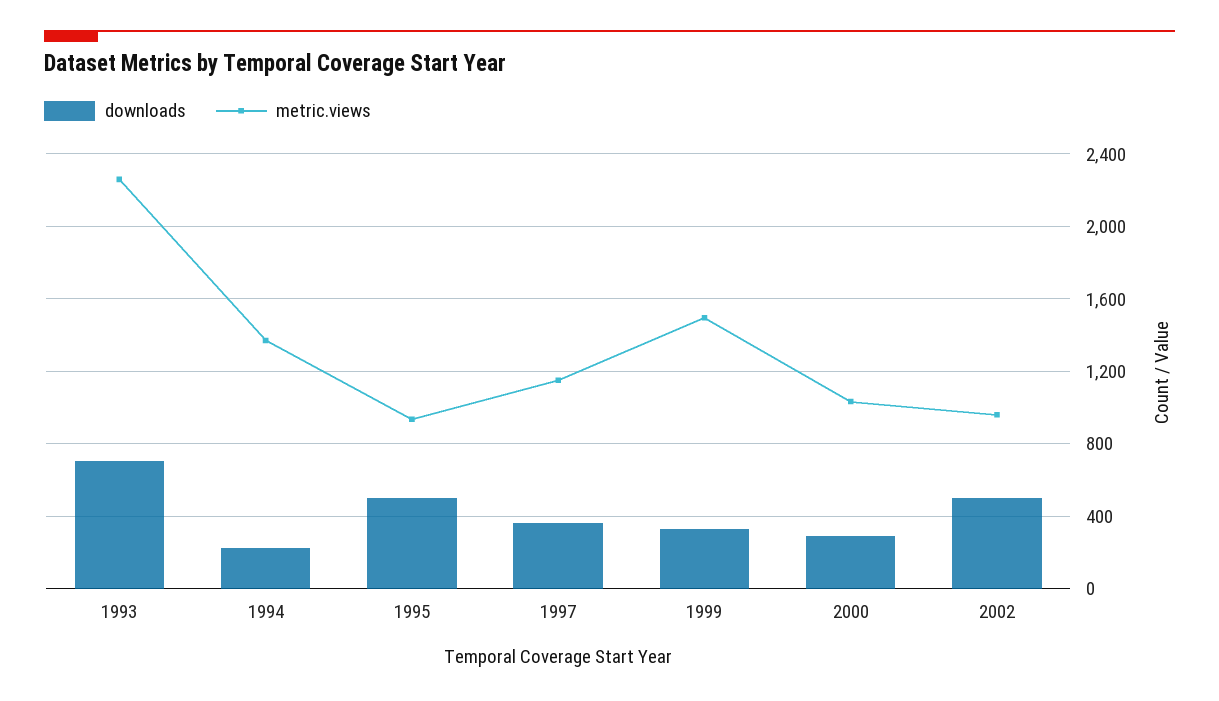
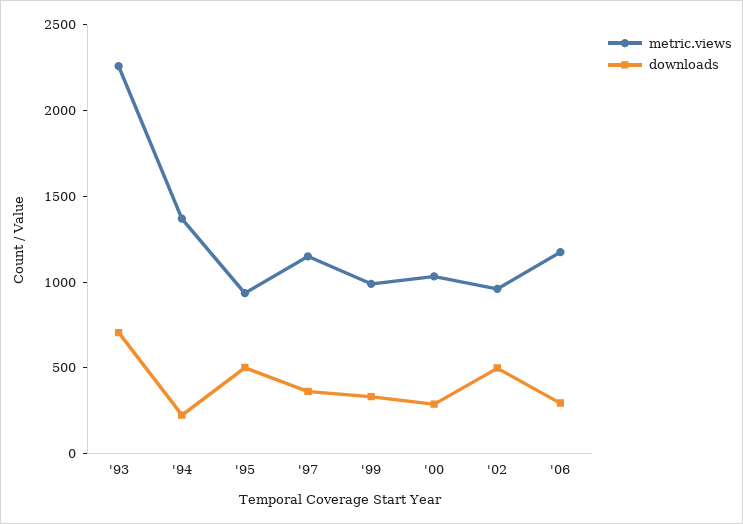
metric.views, 1999: 1500 -> 1000
metric.views, '06: none -> 1200
downloads, '06: none -> 300

